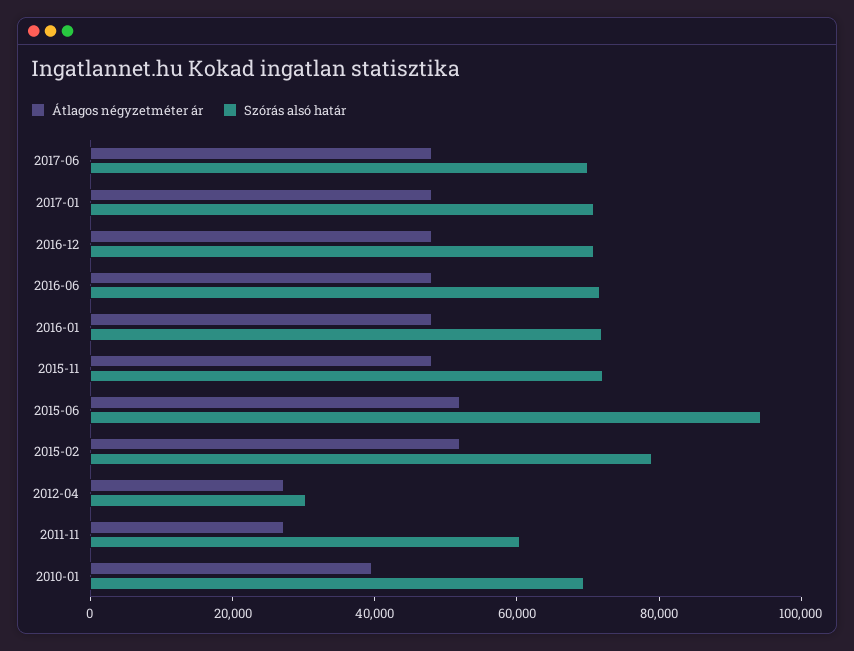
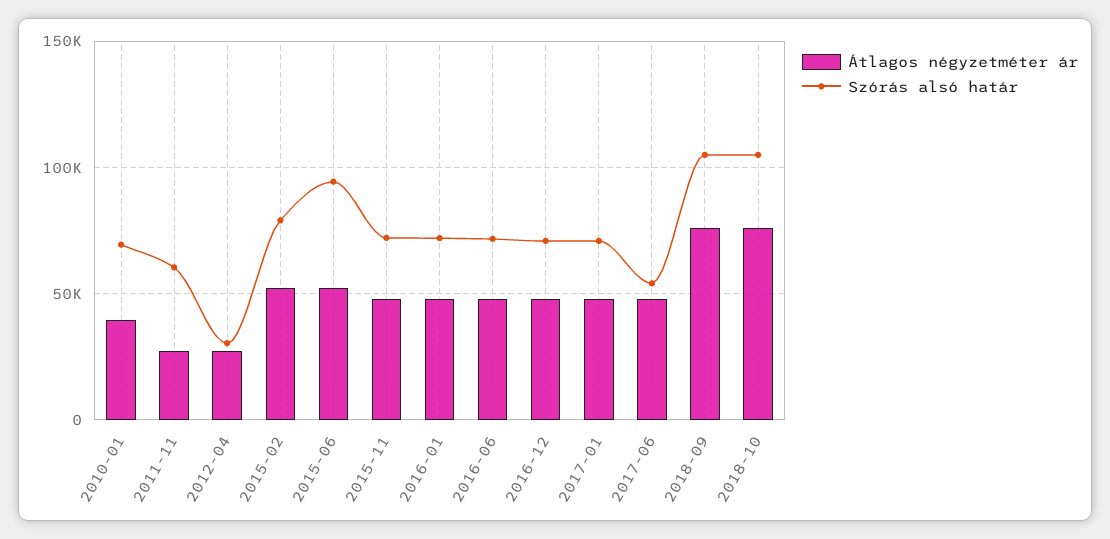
Szórás alsó határ, 2017-06: 70000 -> 55000
Átlagos négyzetméter ár, 2018-09: none -> 75000
Szórás alsó határ, 2018-09: none -> 105000
Átlagos négyzetméter ár, 2018-10: none -> 75000
Szórás alsó határ, 2018-10: none -> 105000

